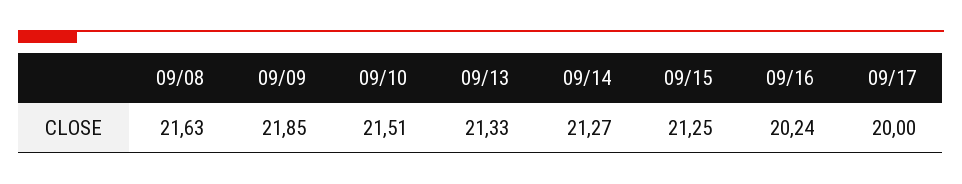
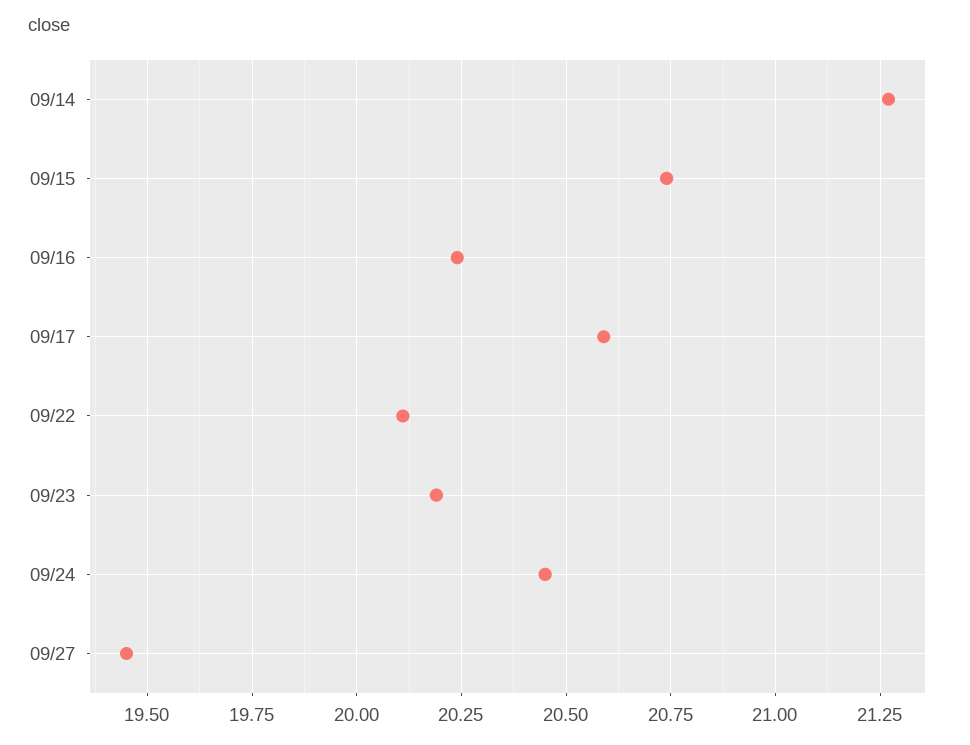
09/08: 21.63 -> none
09/09: 21.85 -> none
09/10: 21.51 -> none
09/13: 21.33 -> none
09/15: 21.25 -> 20.75
09/17: 20 -> 20.6
09/22: none -> 20.1
09/23: none -> 20.2
09/24: none -> 20.45
09/27: none -> 19.45

